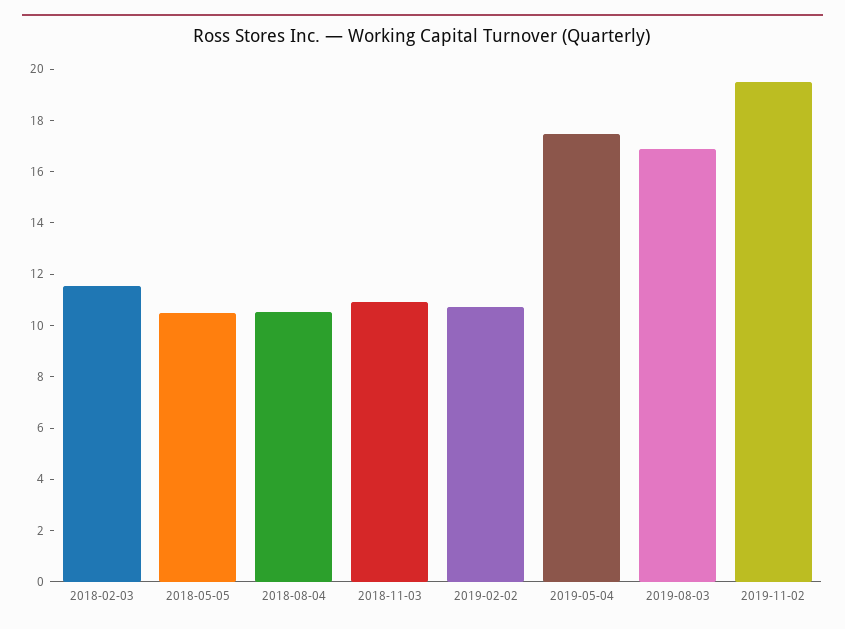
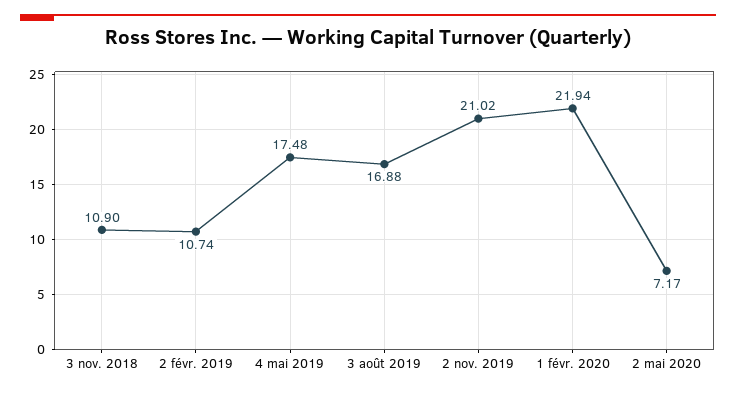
2018-02-03: 11.5 -> none
2018-05-05: 10.5 -> none
2018-08-04: 10.5 -> none
2019-11-02: 19.5 -> 21.02
1 févr. 2020: none -> 21.94
2 mai 2020: none -> 7.17

